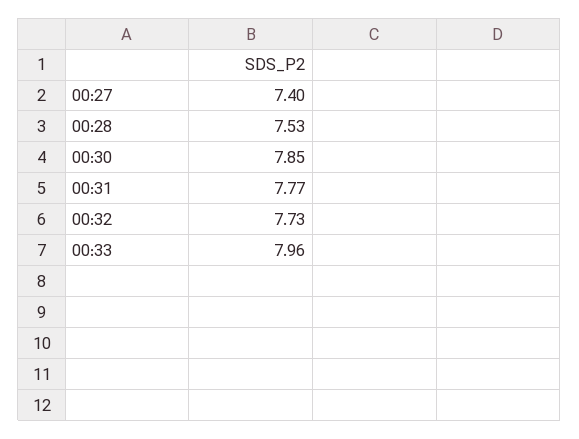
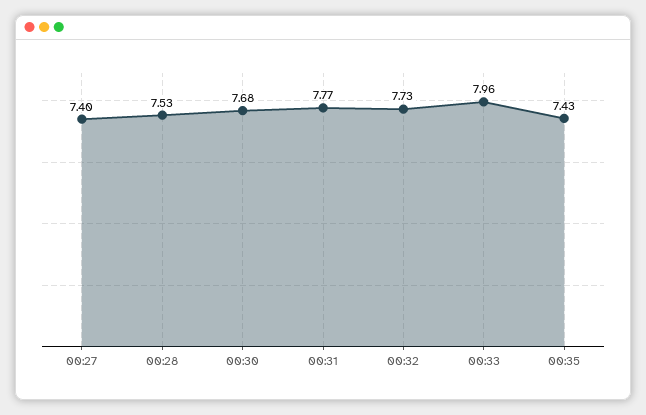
00:30: 7.85 -> 7.68
00:35: none -> 7.43

